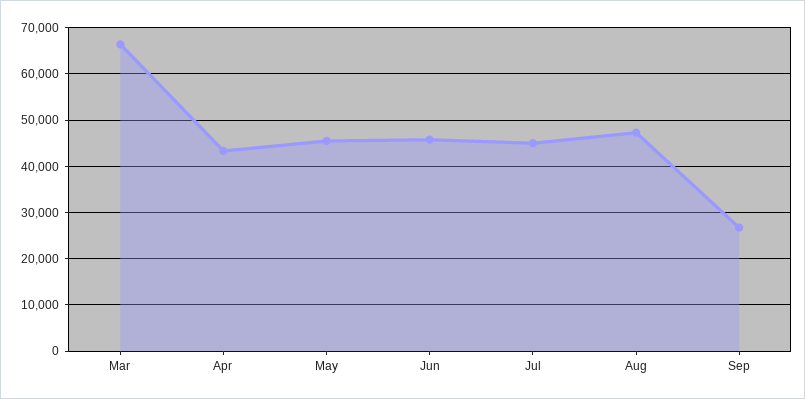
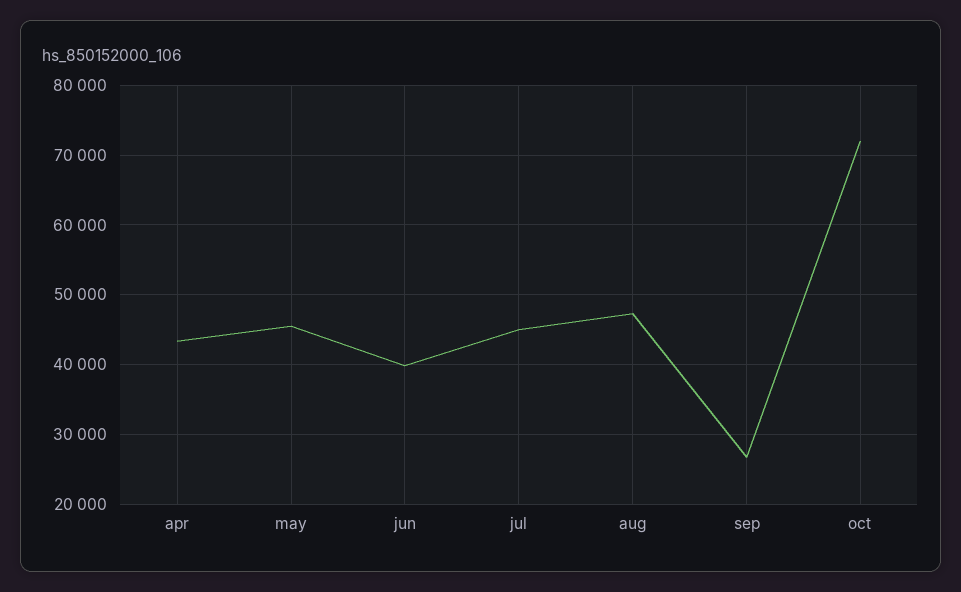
Mar: 66000 -> none
Jun: 46000 -> 40000
oct: none -> 72000

